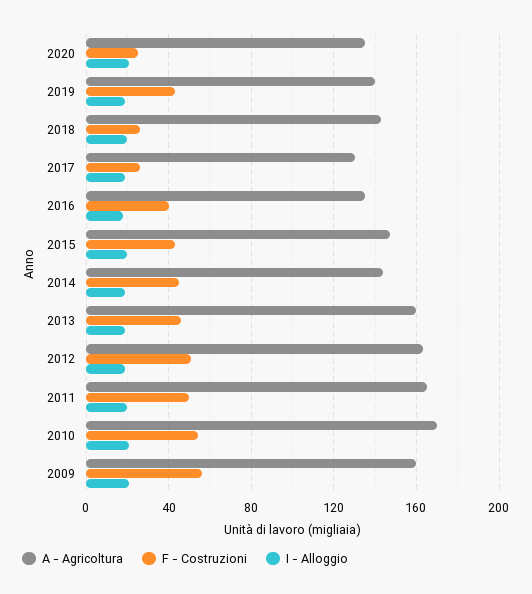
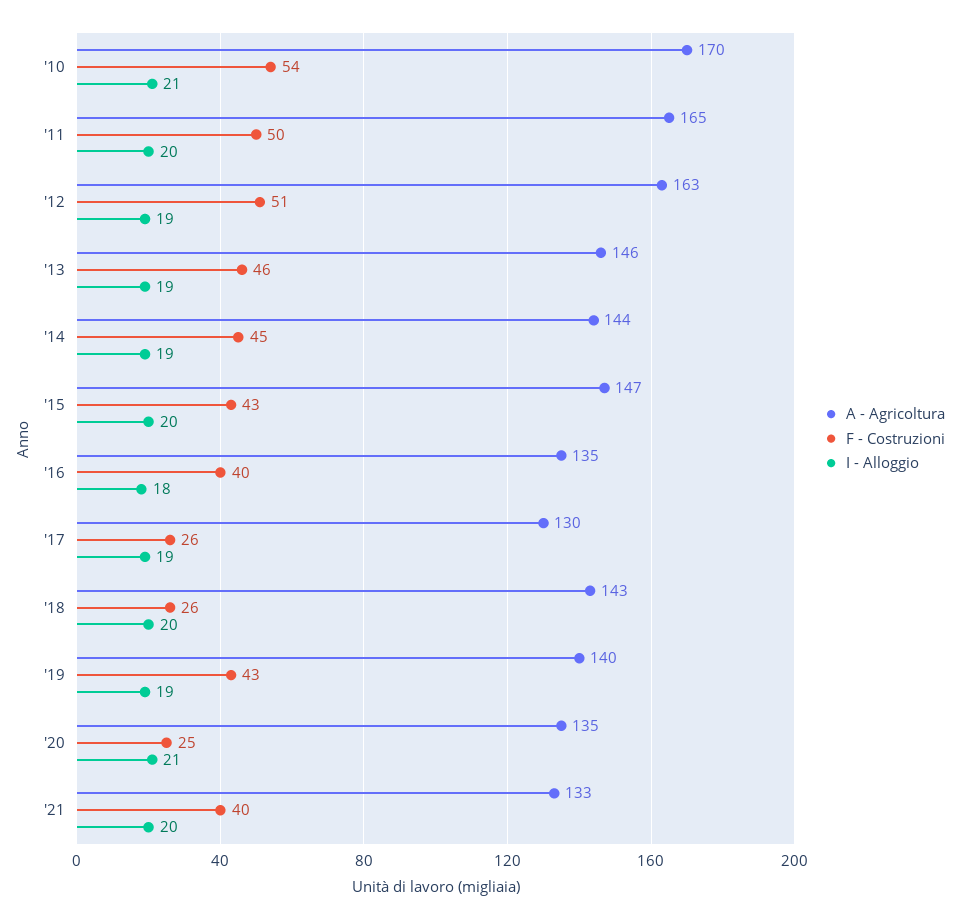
A - Agricoltura, 2013: 160 -> 146
A - Agricoltura, 2009: 160 -> none
F - Costruzioni, 2009: 55 -> none
I - Alloggio, 2009: 20 -> none
A - Agricoltura, '21: none -> 133
F - Costruzioni, '21: none -> 40
I - Alloggio, '21: none -> 20

